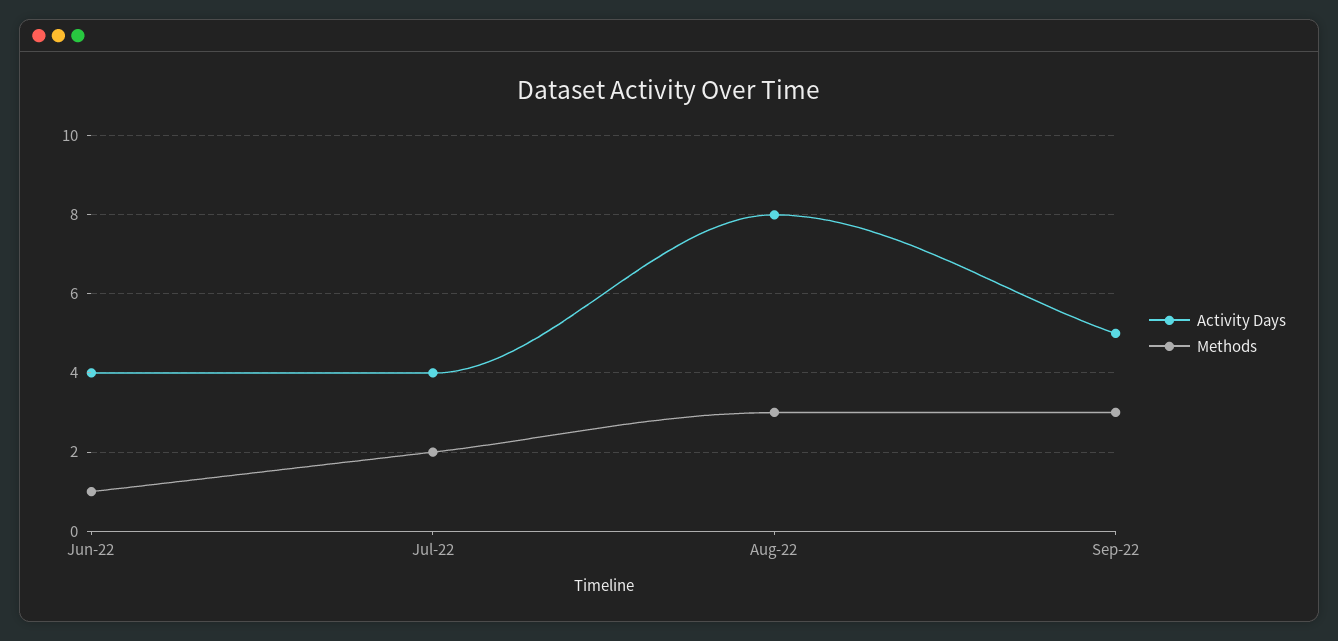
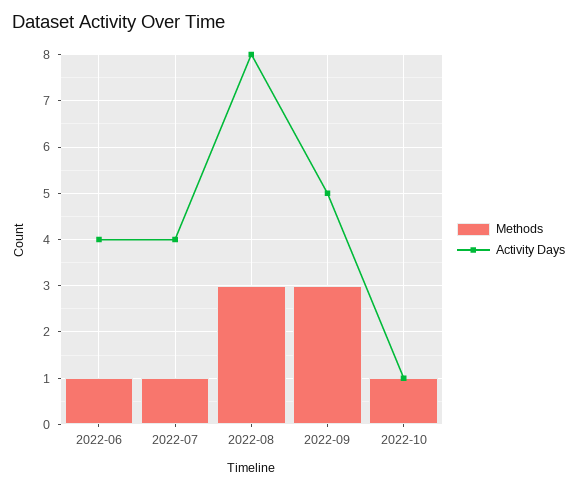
Methods, Jul-22: 2 -> 1
Methods, 2022-10: none -> 1
Activity Days, 2022-10: none -> 1

